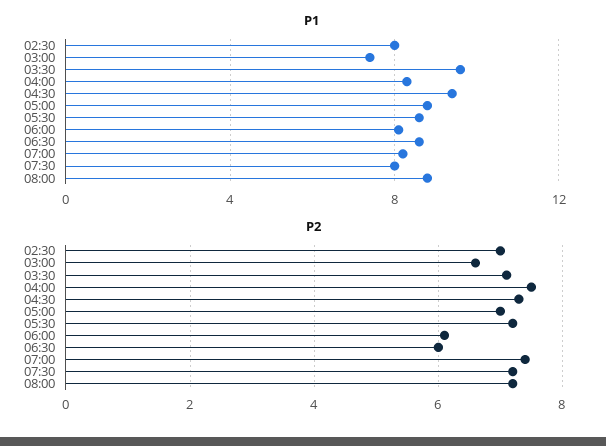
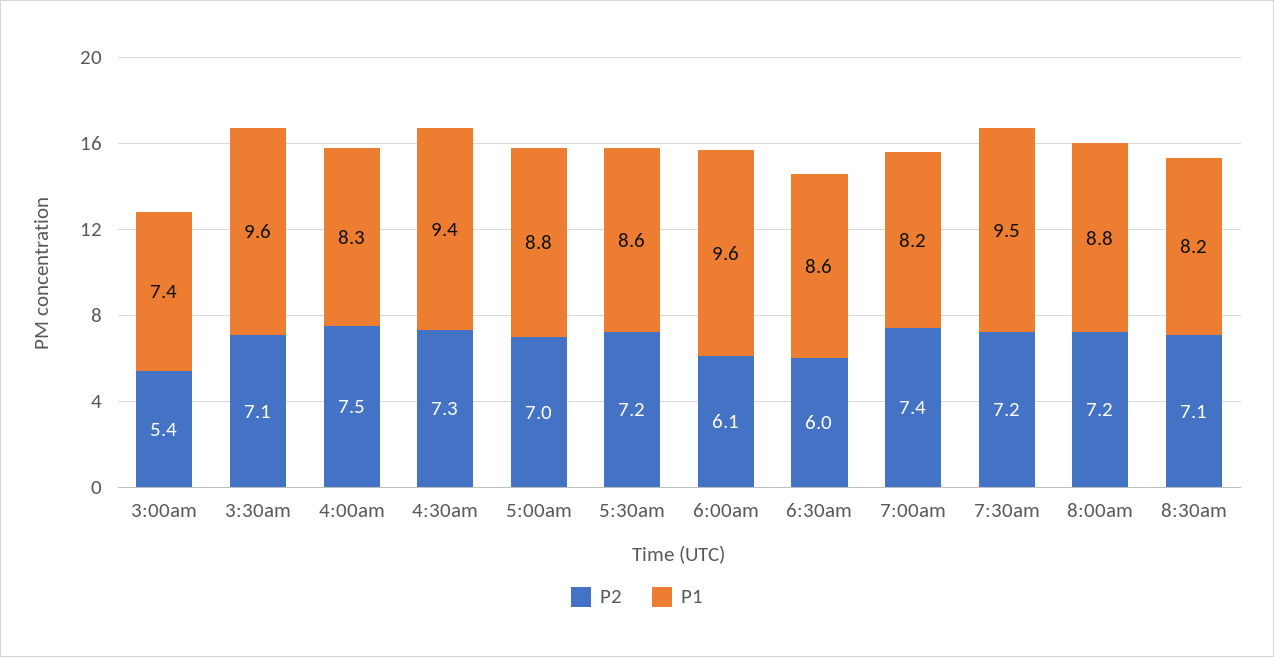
P1, 02:30: 8 -> none
P1, 06:00: 8 -> 9.6
P1, 07:30: 8 -> 9.5
P2, 02:30: 7 -> none
P2, 03:00: 6.5 -> 5.4
P2, 8:30am: none -> 7.1
P1, 8:30am: none -> 8.2

